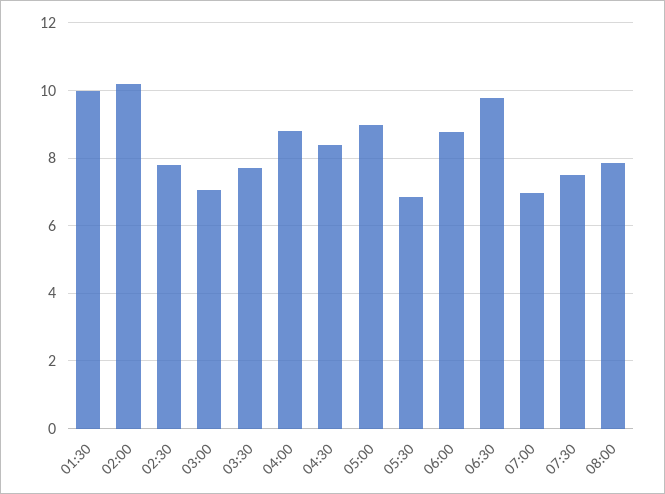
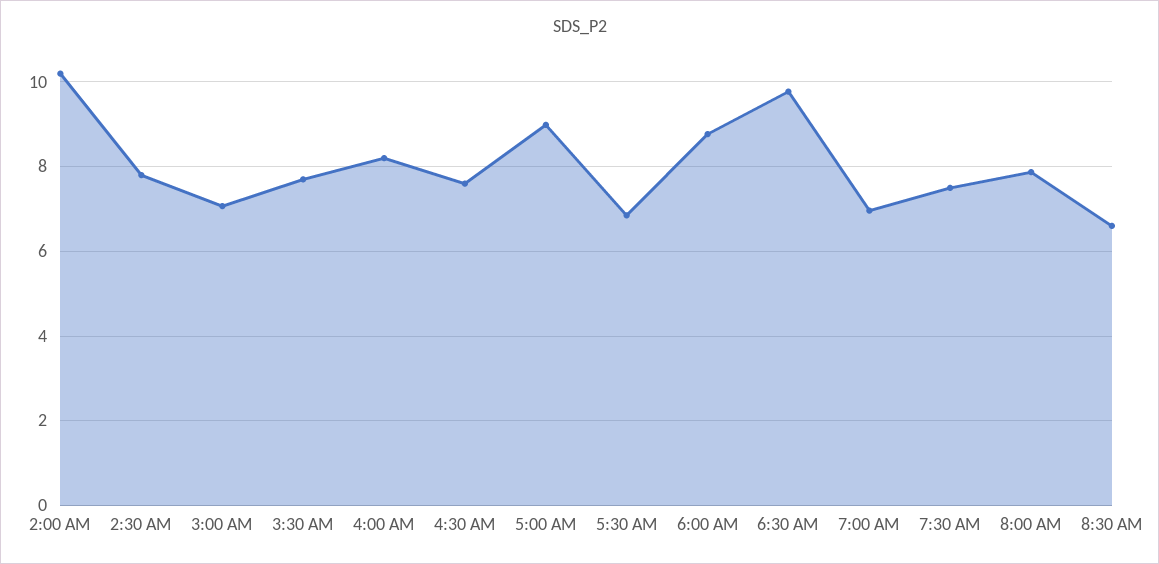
01:30: 10 -> none
04:00: 8.8 -> 8.2
04:30: 8.4 -> 7.6
8:30 AM: none -> 6.6

